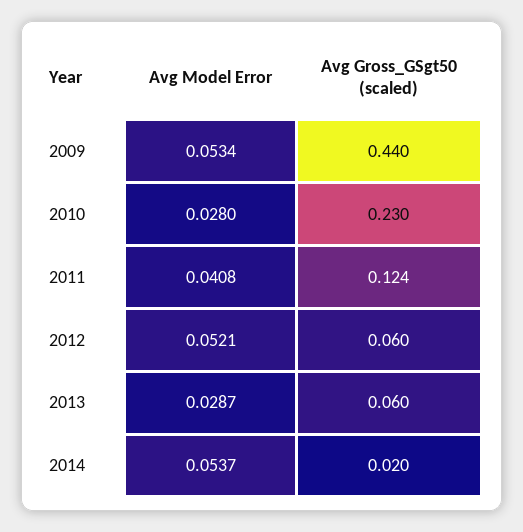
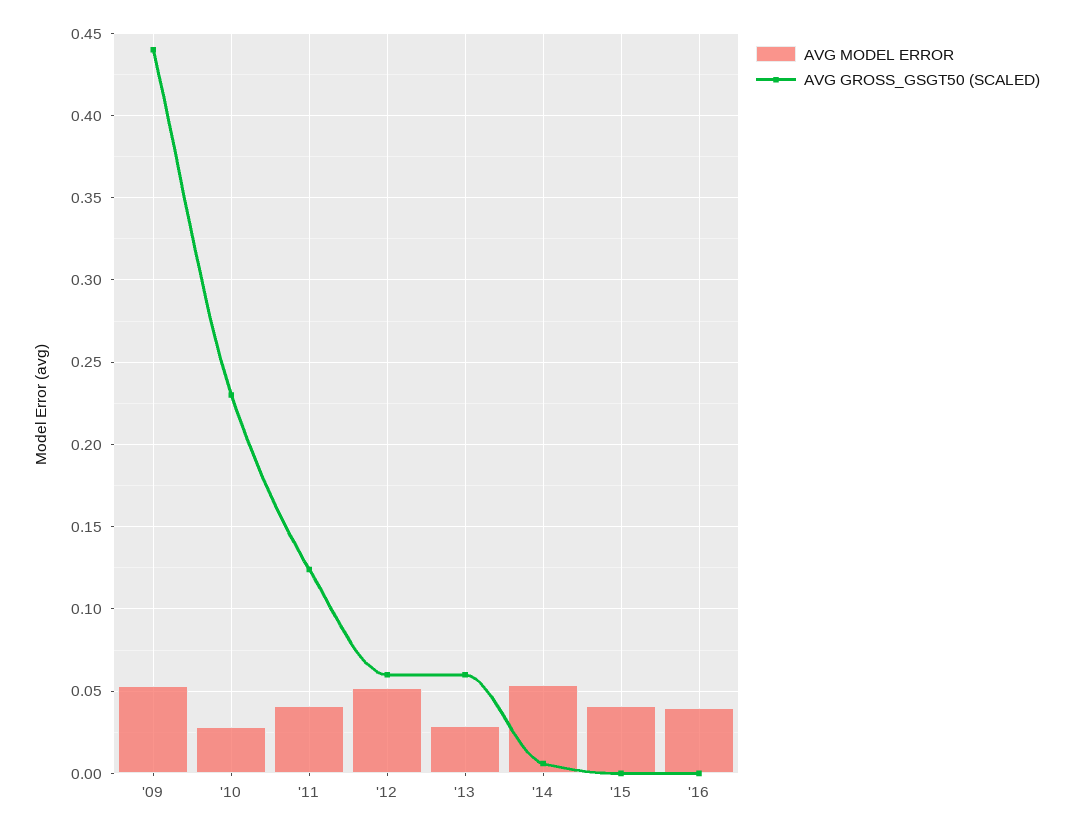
Avg Gross_GSgt50 (scaled), 2014: 0.02 -> 0.005
Avg Model Error, '15: none -> 0.04
Avg Gross_GSgt50 (scaled), '15: none -> 0
Avg Model Error, '16: none -> 0.04
Avg Gross_GSgt50 (scaled), '16: none -> 0

